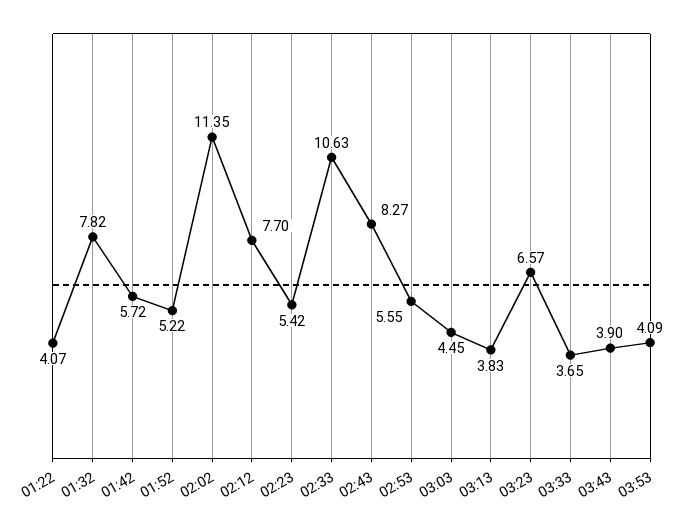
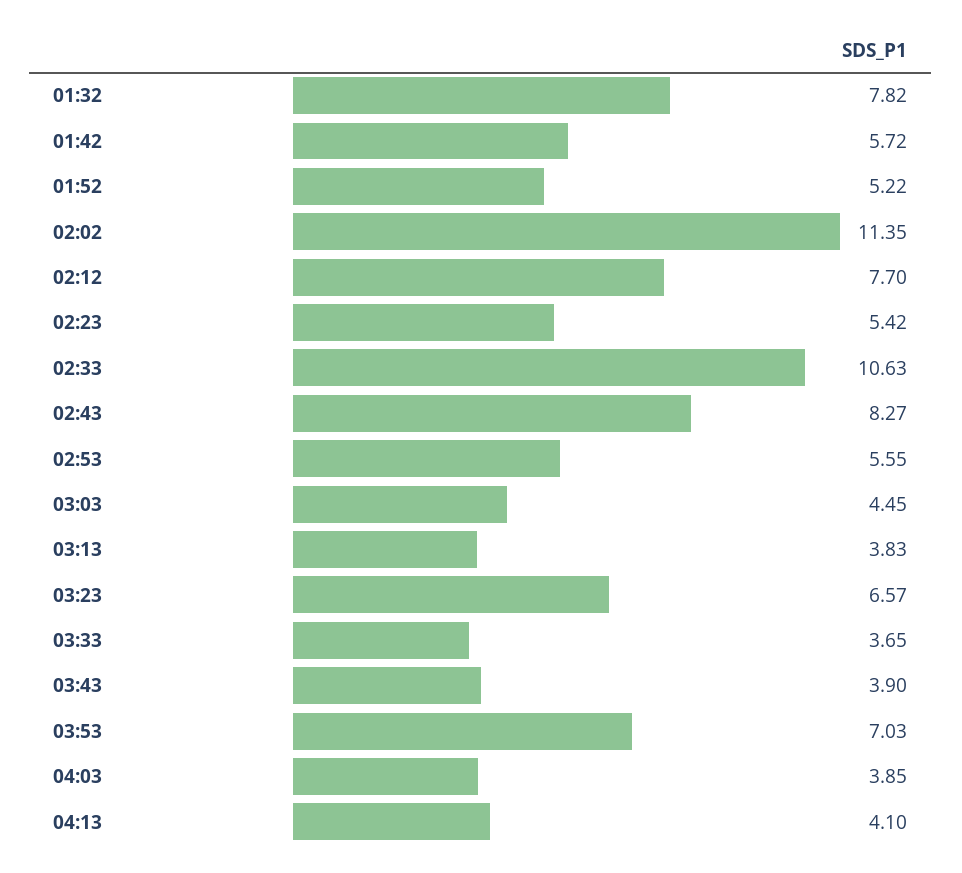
01:22: 4.07 -> none
03:53: 4.09 -> 7.03
04:03: none -> 3.85
04:13: none -> 4.1

